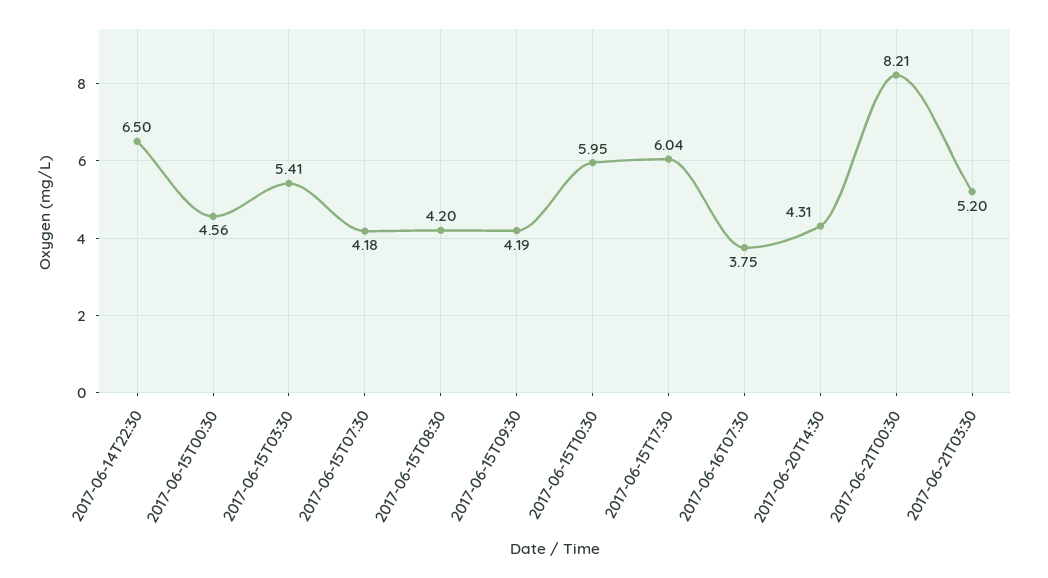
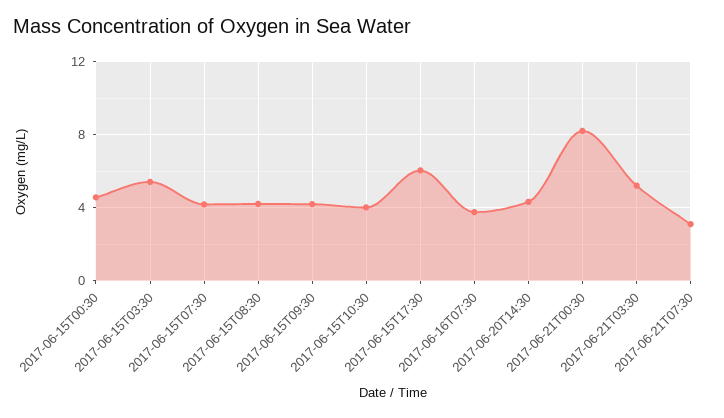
2017-06-14T22:30: 6.5 -> none
2017-06-15T10:30: 5.95 -> 4
2017-06-21T07:30: none -> 3

